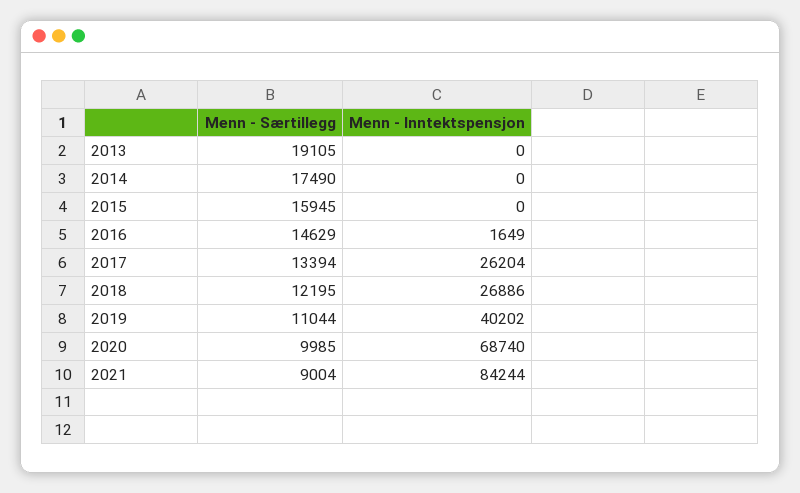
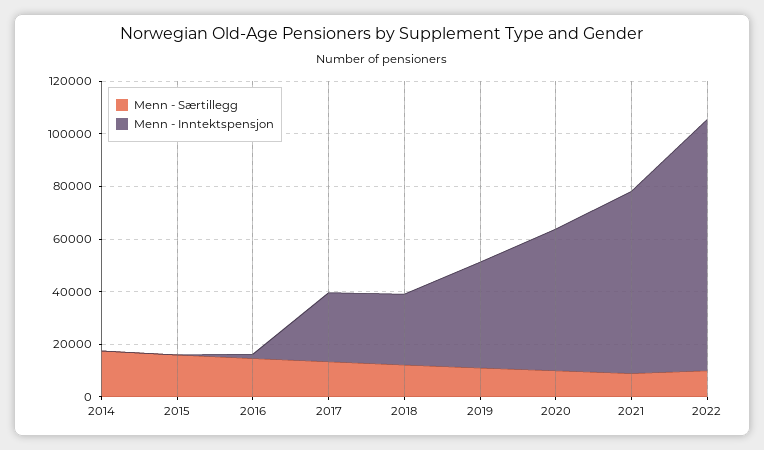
Menn - Særtillegg, 2013: 19105 -> none
Menn - Inntektspensjon, 2013: 0 -> none
Menn - Inntektspensjon, 2020: 68740 -> 55000
Menn - Inntektspensjon, 2021: 84244 -> 70000
Menn - Særtillegg, 2022: none -> 10000
Menn - Inntektspensjon, 2022: none -> 95000

